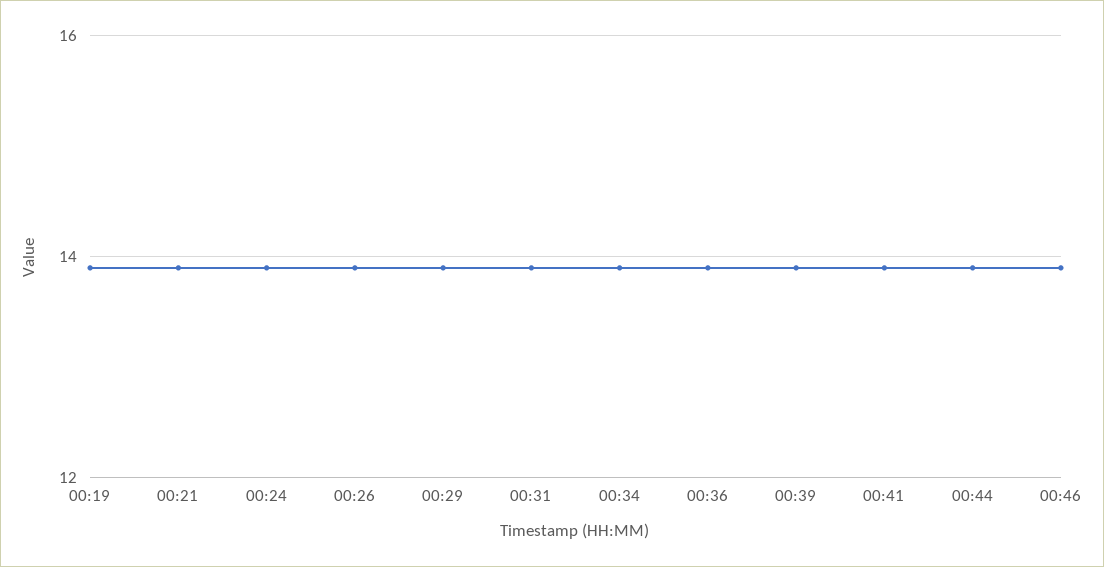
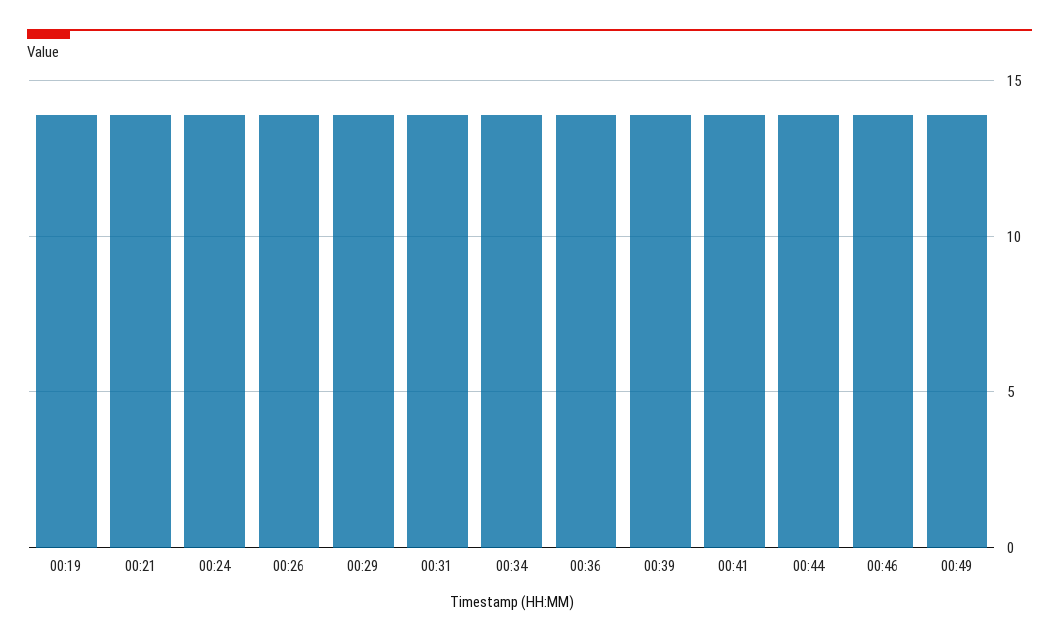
00:49: none -> 14

